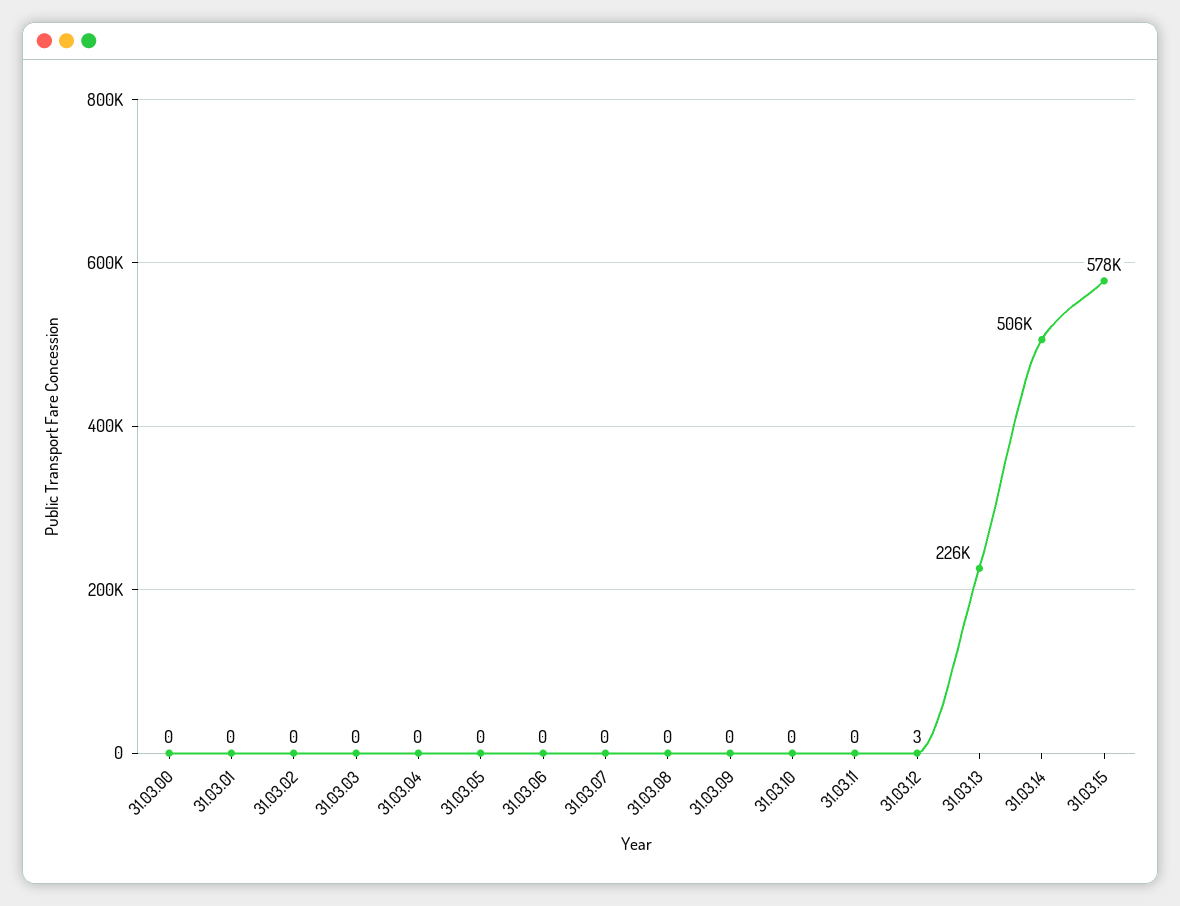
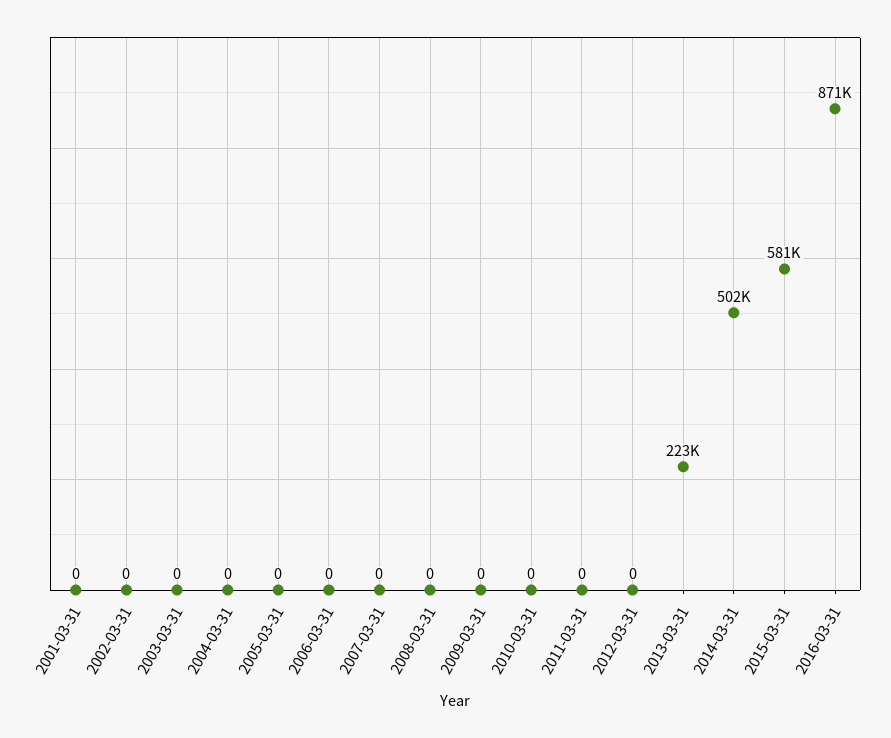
31.03.00: 0 -> none
31.03.12: 3 -> 0
31.03.13: 226000 -> 223000
31.03.14: 506000 -> 502000
31.03.15: 578000 -> 581000
2016-03-31: none -> 871000

